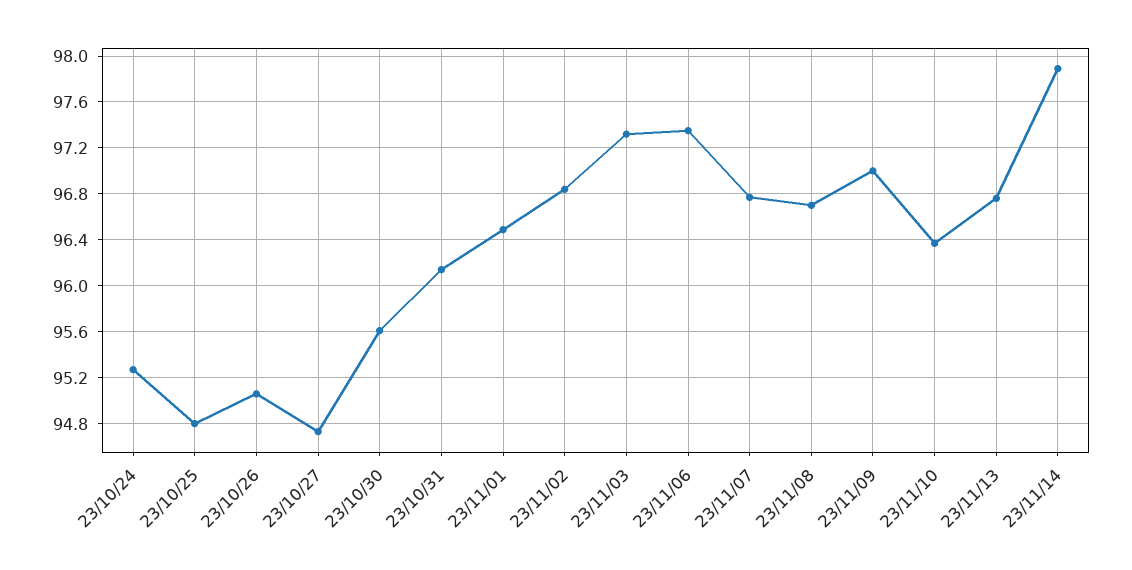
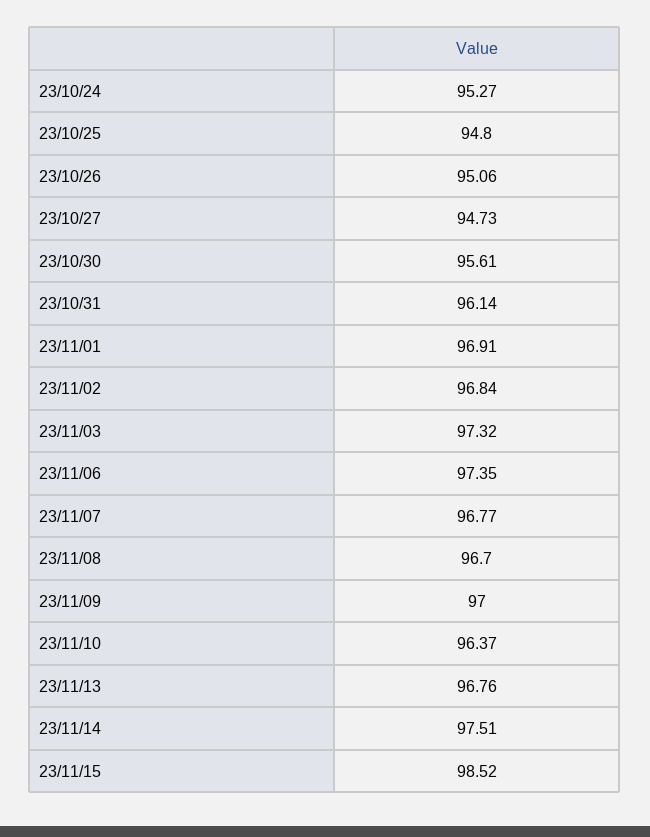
23/11/01: 96.5 -> 96.91
23/11/14: 97.9 -> 97.51
23/11/15: none -> 98.52

